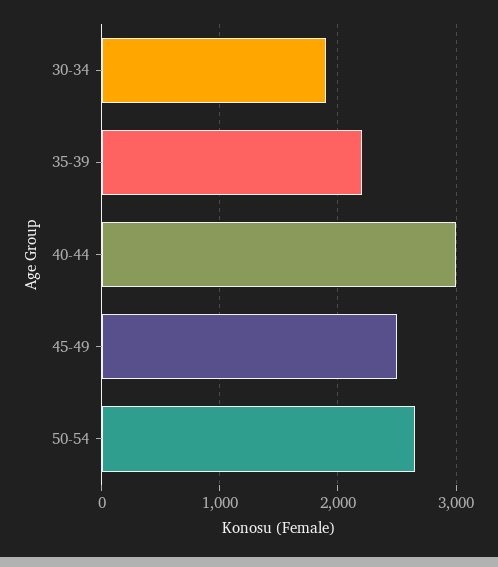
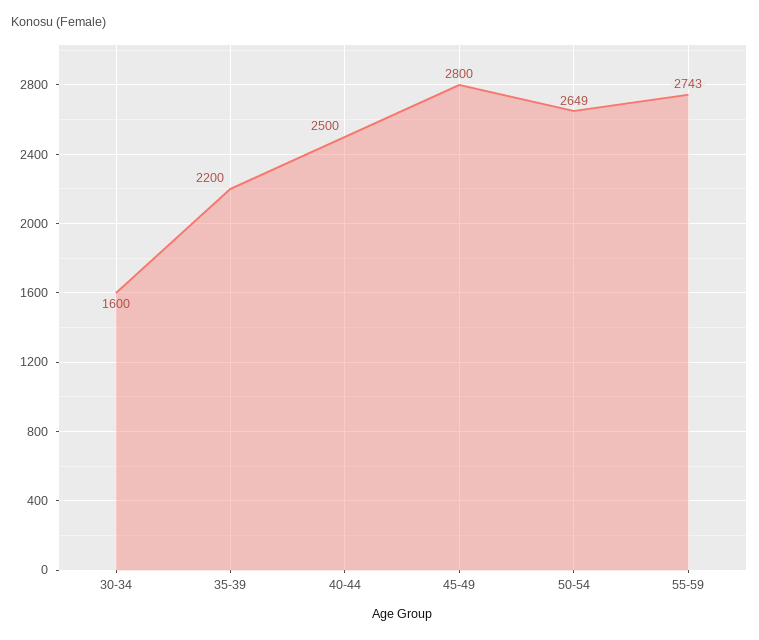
30-34: 1900 -> 1600
40-44: 3000 -> 2500
45-49: 2500 -> 2800
55-59: none -> 2743

